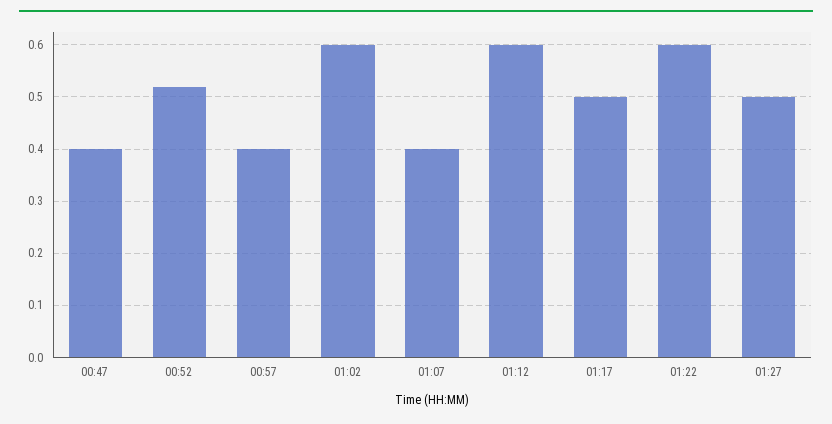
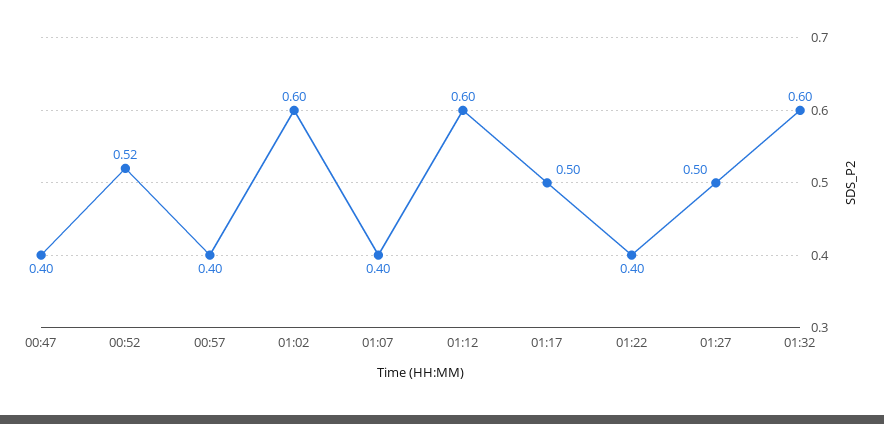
01:22: 0.6 -> 0.4
01:32: none -> 0.6

